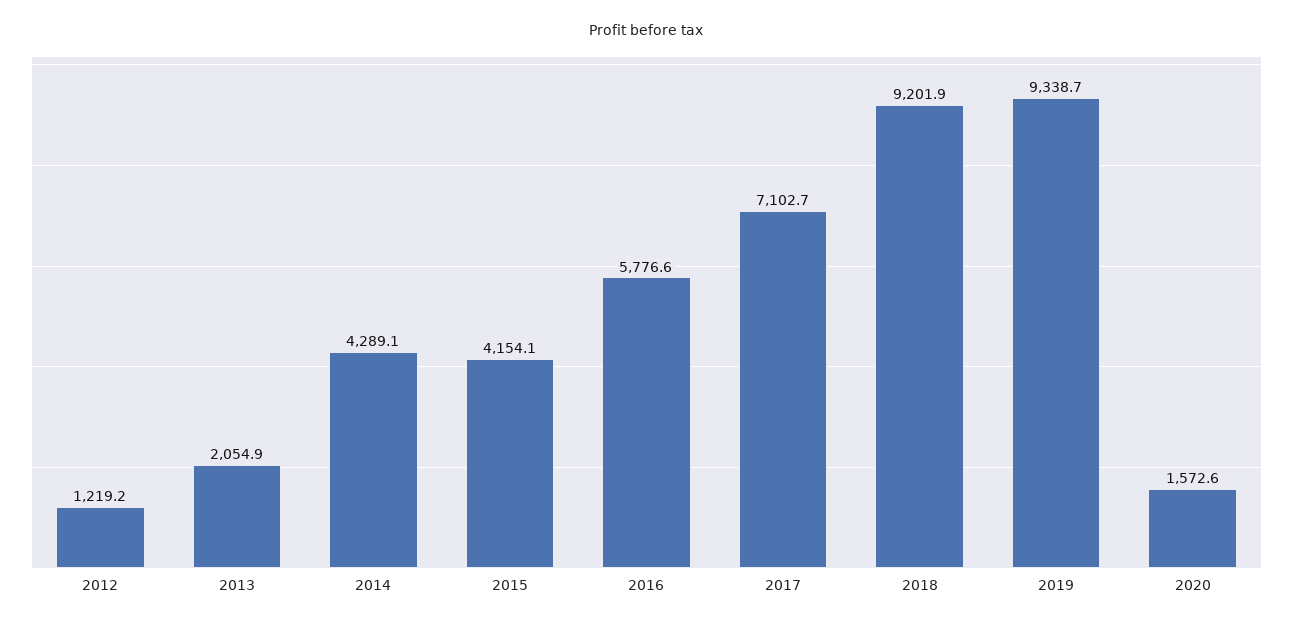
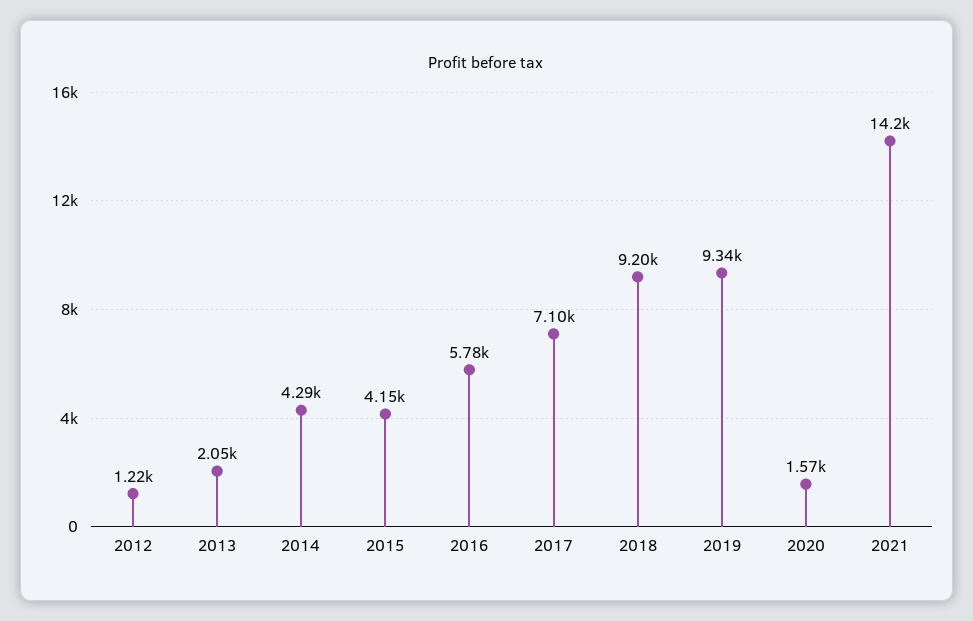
2021: none -> 14200

